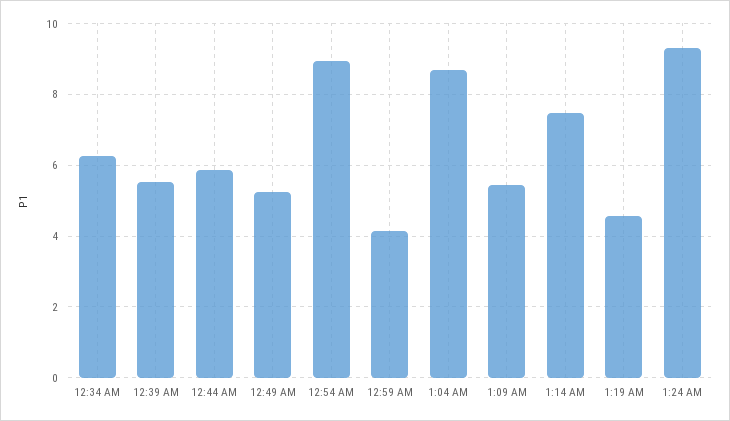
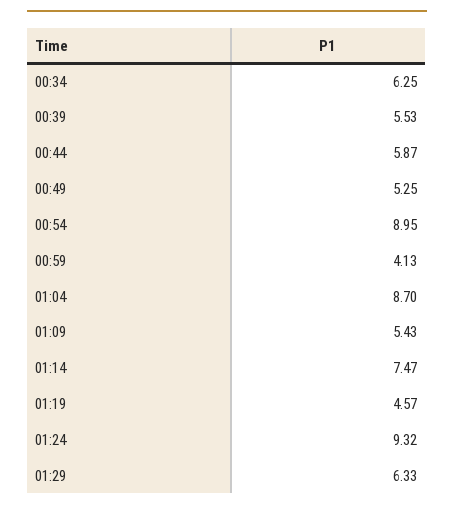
01:29: none -> 6.33

